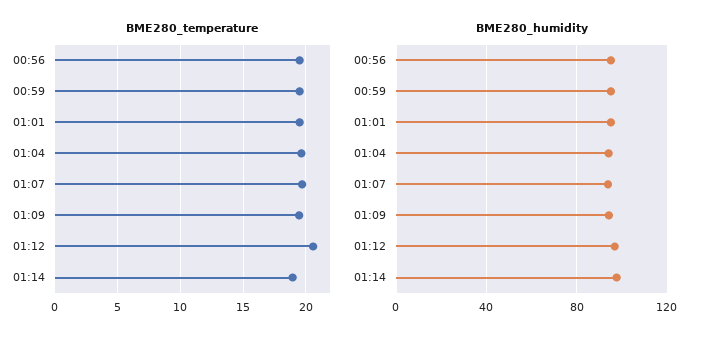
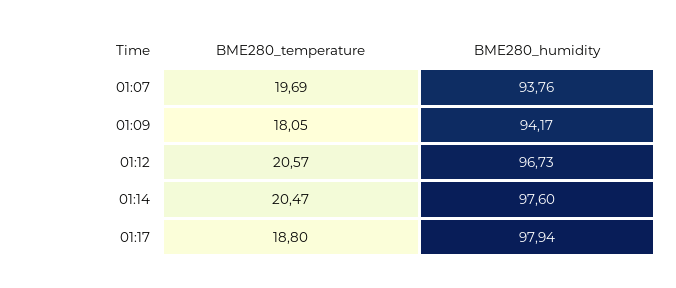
BME280_temperature, 00:56: 19.5 -> none
BME280_temperature, 00:59: 19.5 -> none
BME280_temperature, 01:01: 19.5 -> none
BME280_temperature, 01:04: 19.5 -> none
BME280_temperature, 01:09: 19.5 -> 18.05
BME280_temperature, 01:14: 19 -> 20.47
BME280_humidity, 00:56: 95 -> none
BME280_humidity, 00:59: 95 -> none
BME280_humidity, 01:01: 95 -> none
BME280_humidity, 01:04: 95 -> none
BME280_temperature, 01:17: none -> 18.8
BME280_humidity, 01:17: none -> 97.94

